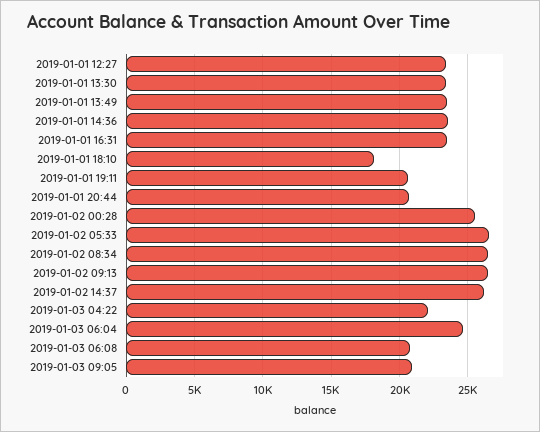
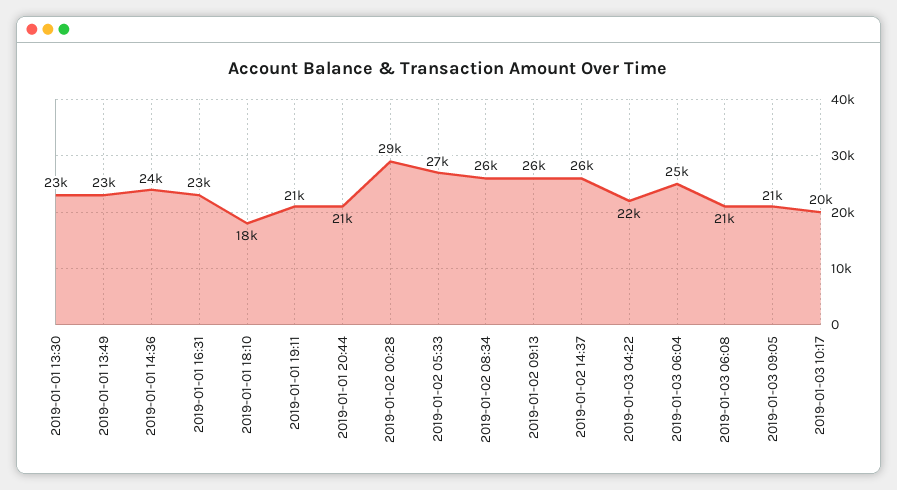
2019-01-01 12:27: 23500 -> none
2019-01-02 00:28: 25500 -> 29000
2019-01-03 10:17: none -> 20000

